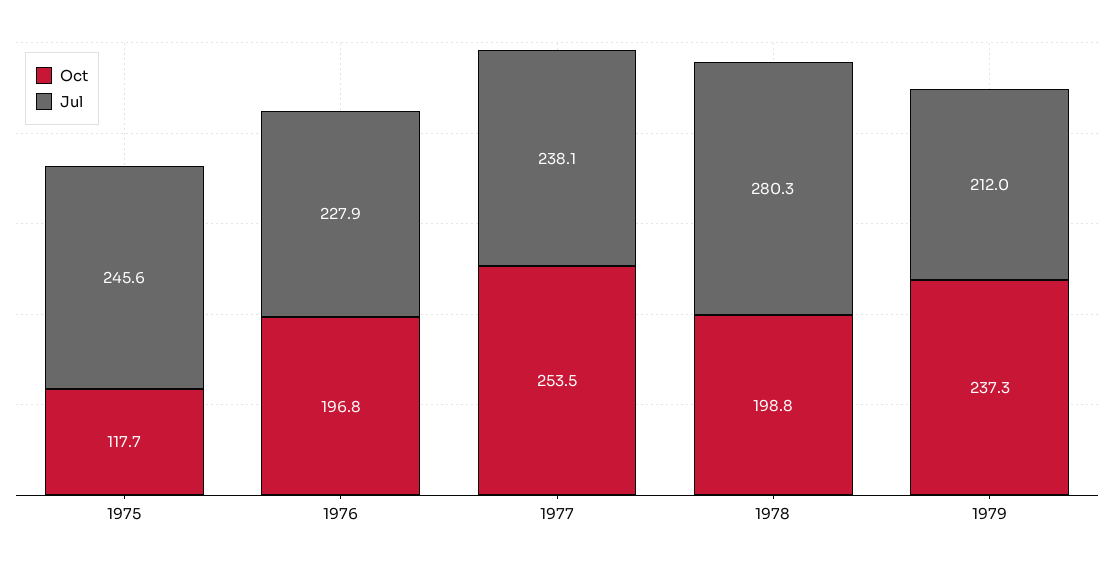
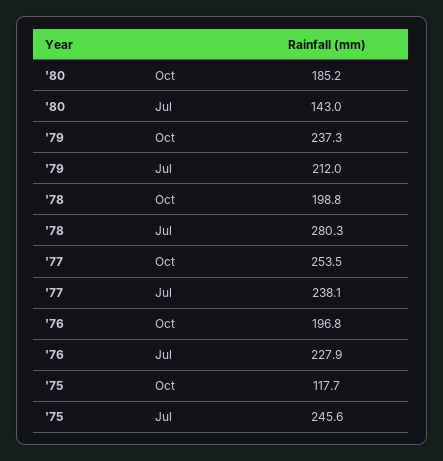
Oct, '80: none -> 185.2
Jul, '80: none -> 143

